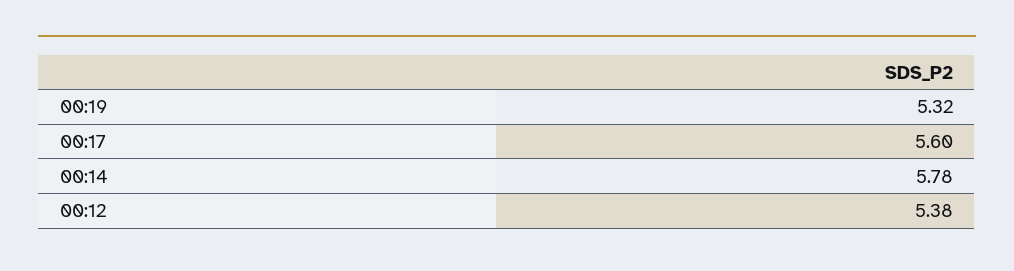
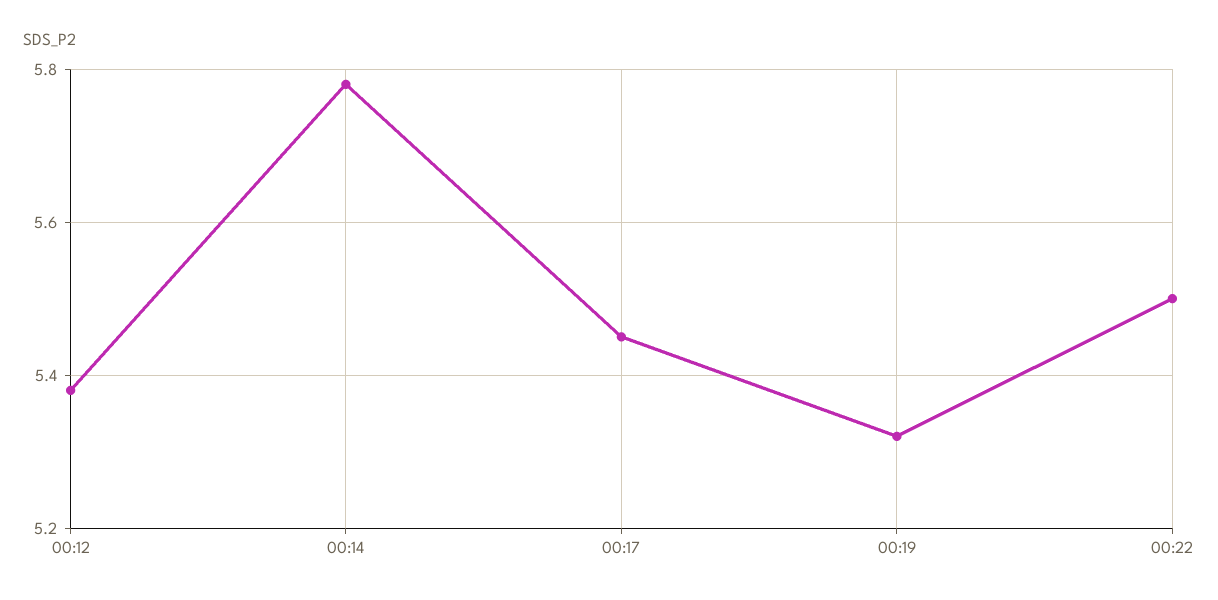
00:17: 5.6 -> 5.45
00:22: none -> 5.5

